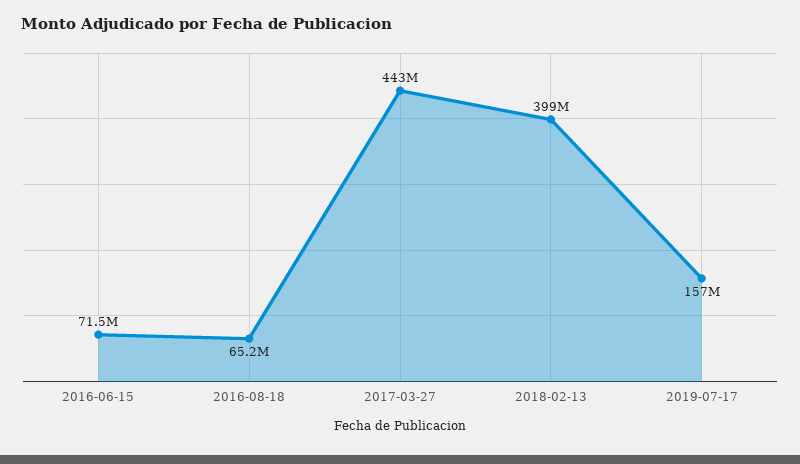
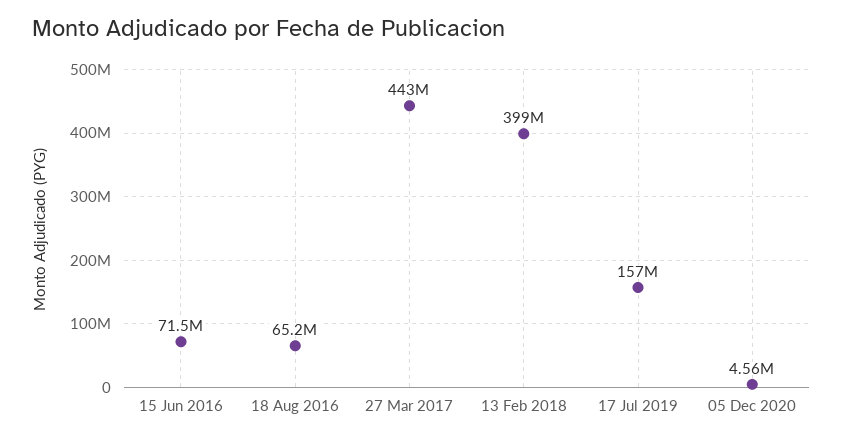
05 Dec 2020: none -> 4560000

